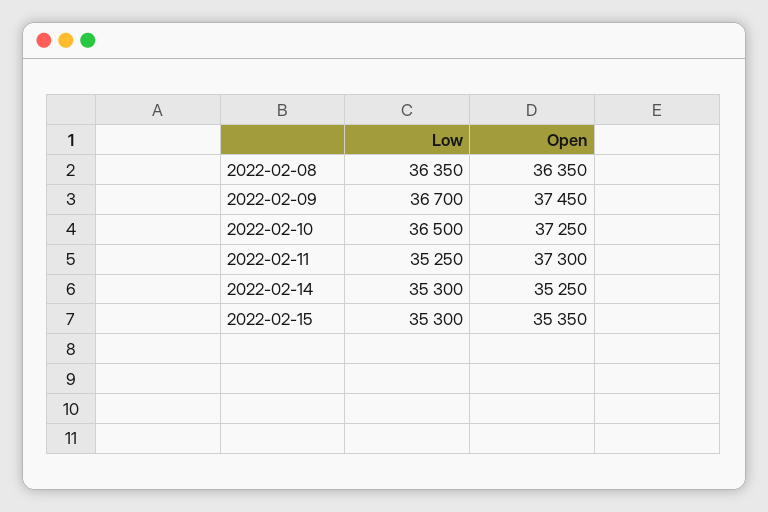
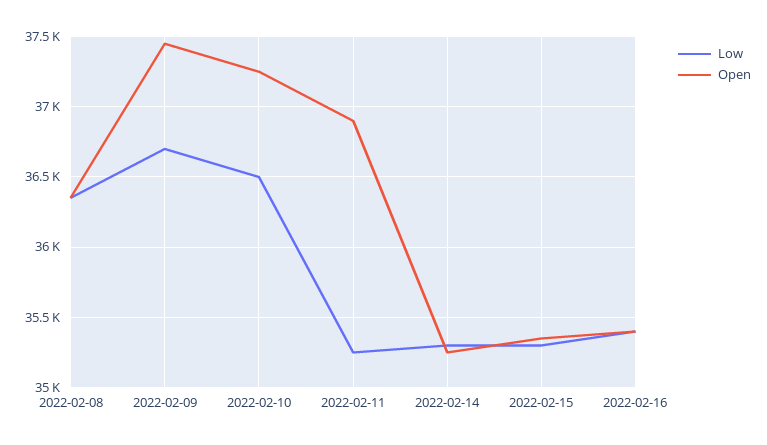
Open, 2022-02-11: 37300 -> 36900
Low, 2022-02-16: none -> 35400
Open, 2022-02-16: none -> 35400

